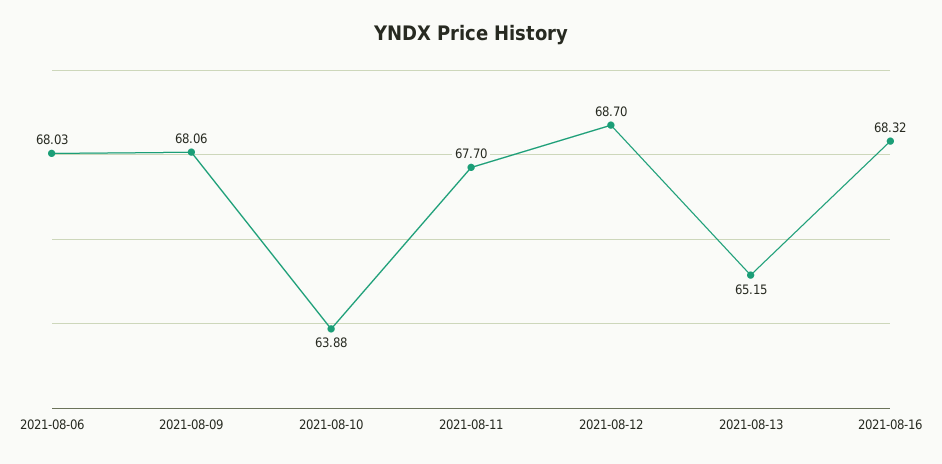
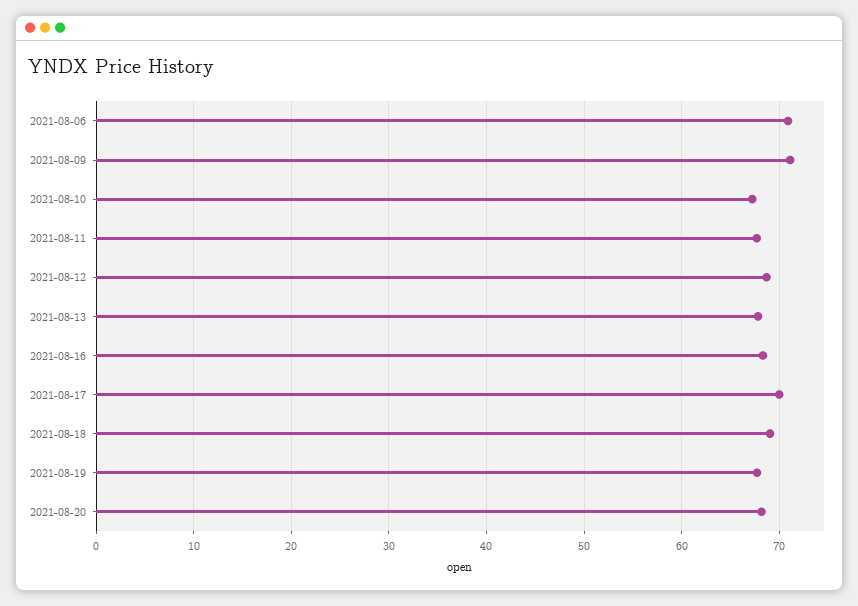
2021-08-06: 68.03 -> 71
2021-08-09: 68.06 -> 71
2021-08-10: 63.88 -> 67
2021-08-13: 65.15 -> 68
2021-08-17: none -> 70
2021-08-18: none -> 69
2021-08-19: none -> 68
2021-08-20: none -> 68

